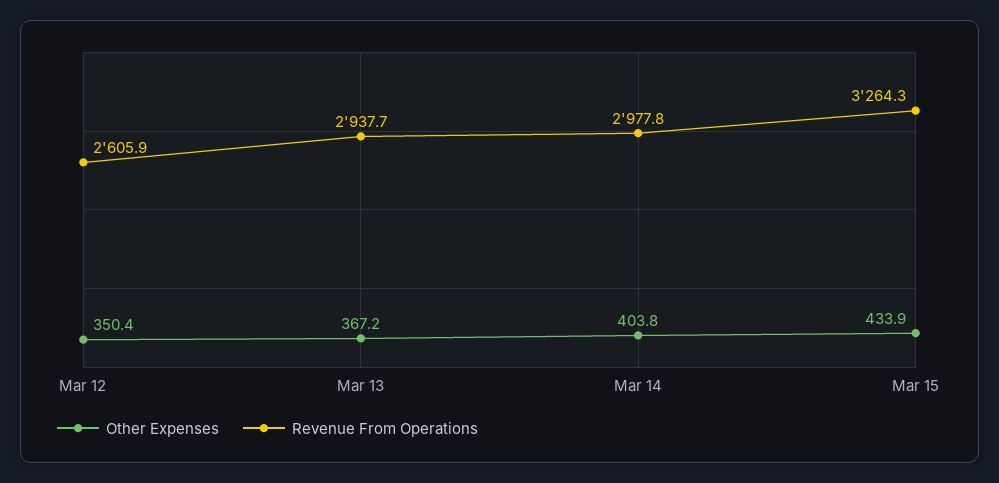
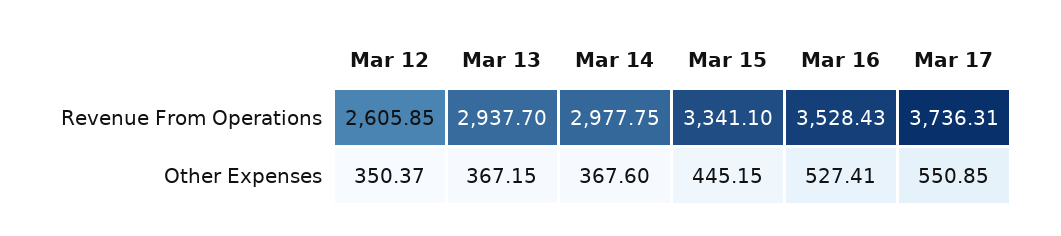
Other Expenses, Mar 14: 403.8 -> 367.6
Other Expenses, Mar 15: 433.9 -> 445.15
Revenue From Operations, Mar 15: 3264.3 -> 3341.1
Revenue From Operations, Mar 16: none -> 3528.43
Revenue From Operations, Mar 17: none -> 3736.31
Other Expenses, Mar 16: none -> 527.41
Other Expenses, Mar 17: none -> 550.85

